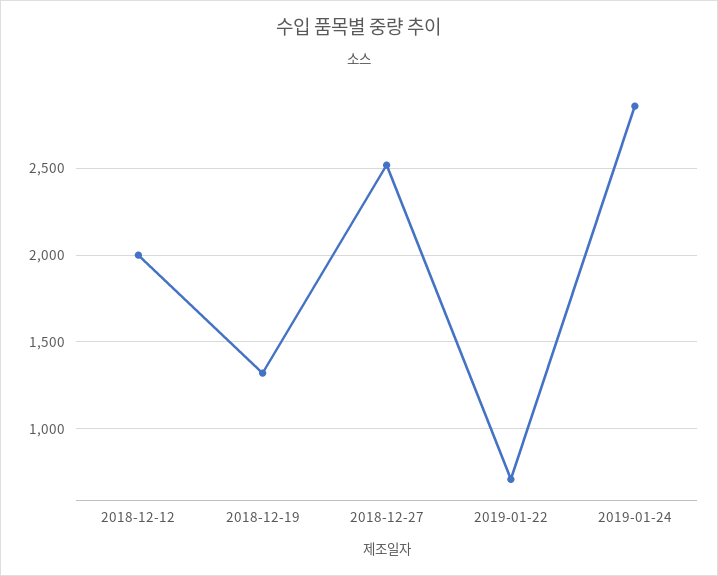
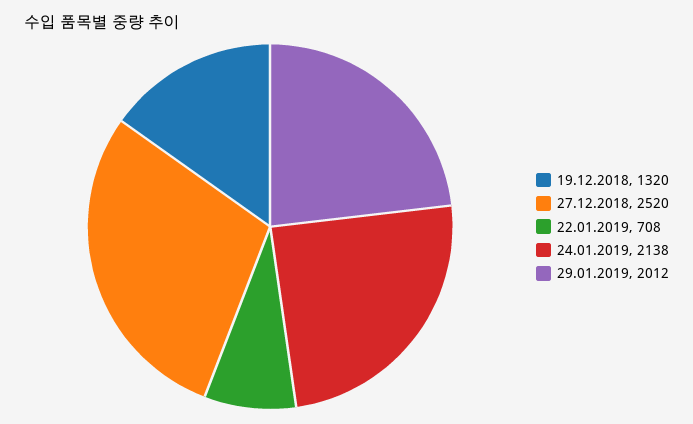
2018-12-12: 2000 -> none
2019-01-24: 2850 -> 2138
29.01.2019: none -> 2012

